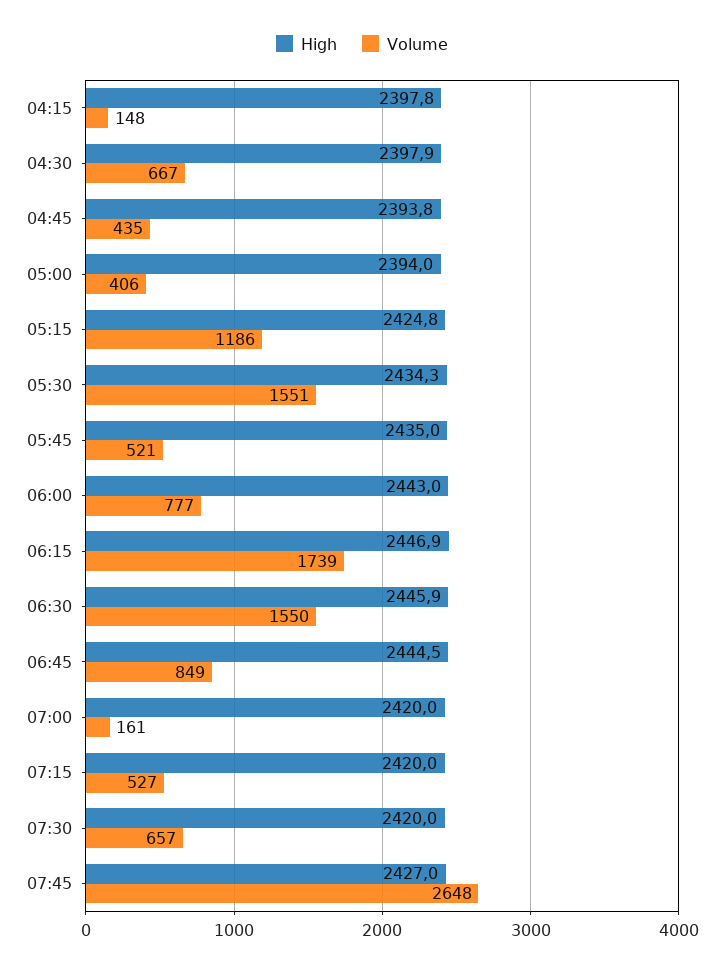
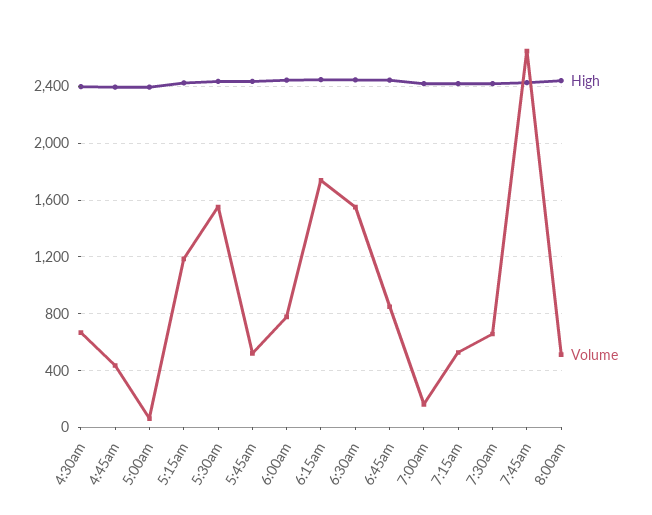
High, 04:15: 2397.8 -> none
Volume, 04:15: 148 -> none
Volume, 05:00: 406 -> 50
High, 8:00am: none -> 2450
Volume, 8:00am: none -> 500

